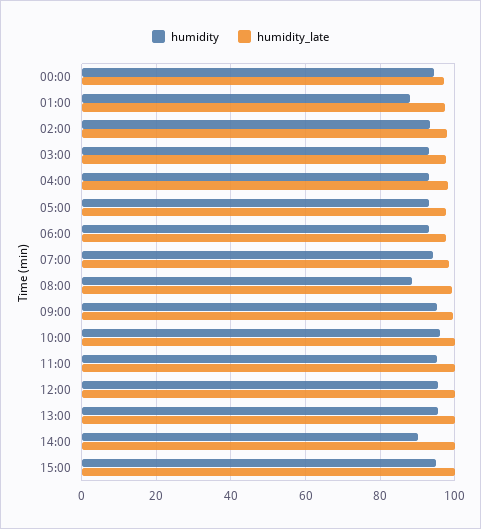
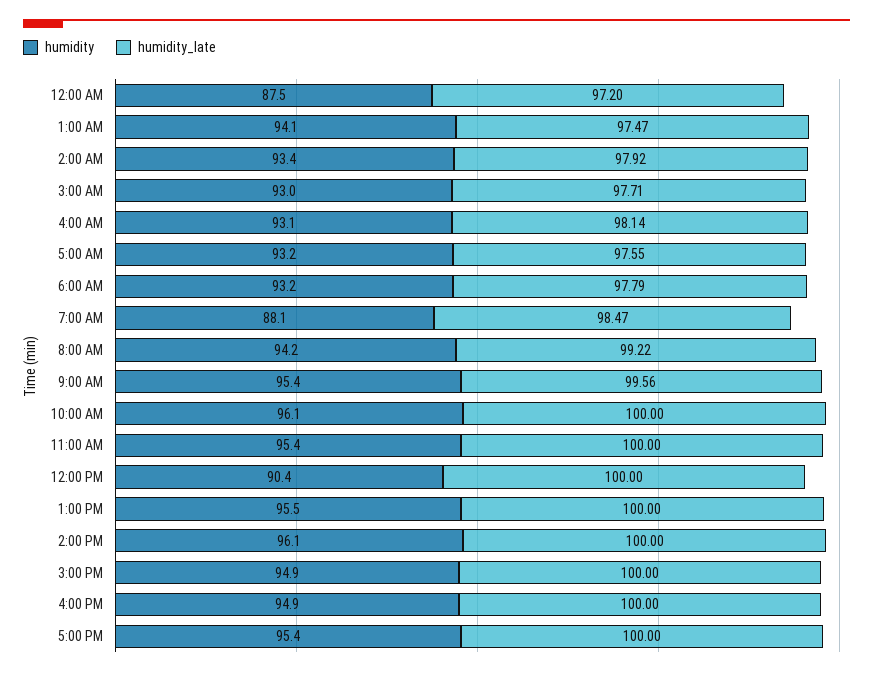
humidity, 00:00: 94 -> 87.5
humidity, 01:00: 88 -> 94.1
humidity, 07:00: 94 -> 88.1
humidity, 08:00: 88 -> 94.2
humidity, 12:00: 96 -> 90.4
humidity, 14:00: 90 -> 96.1
humidity, 4:00 PM: none -> 94.9
humidity_late, 4:00 PM: none -> 100
humidity, 5:00 PM: none -> 95.4
humidity_late, 5:00 PM: none -> 100

